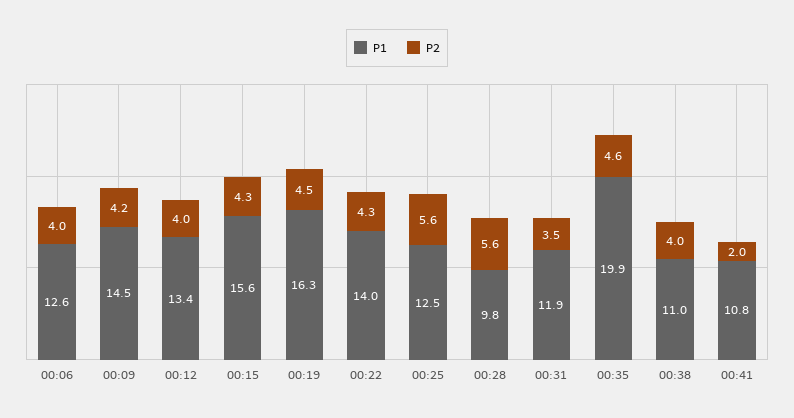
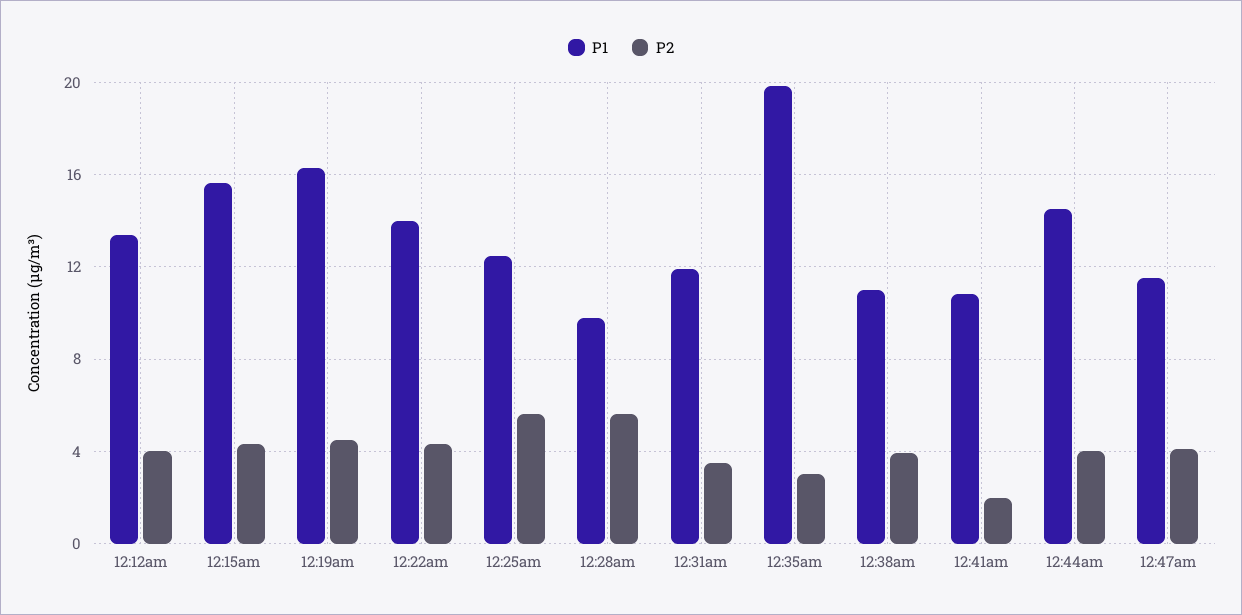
P1, 00:06: 12.6 -> none
P2, 00:06: 4 -> none
P1, 00:09: 14.5 -> none
P2, 00:09: 4.2 -> none
P2, 00:35: 4.6 -> 3
P1, 12:44am: none -> 14.5
P2, 12:44am: none -> 4
P1, 12:47am: none -> 11.5
P2, 12:47am: none -> 4

